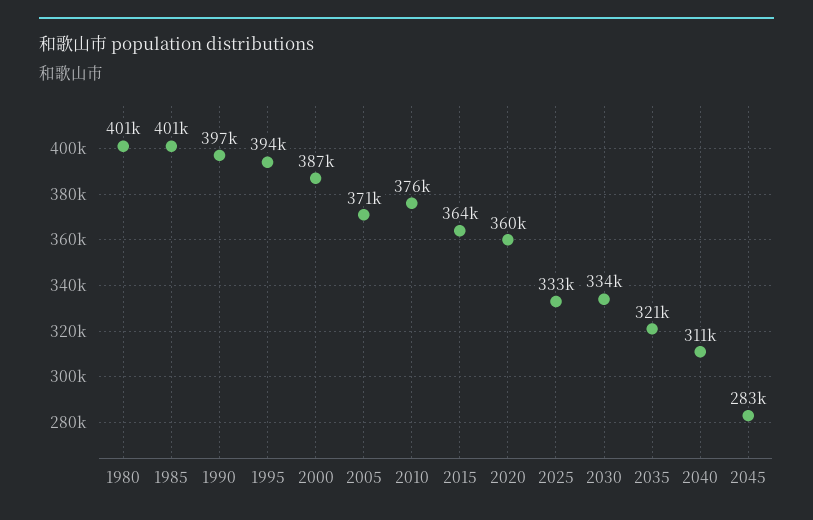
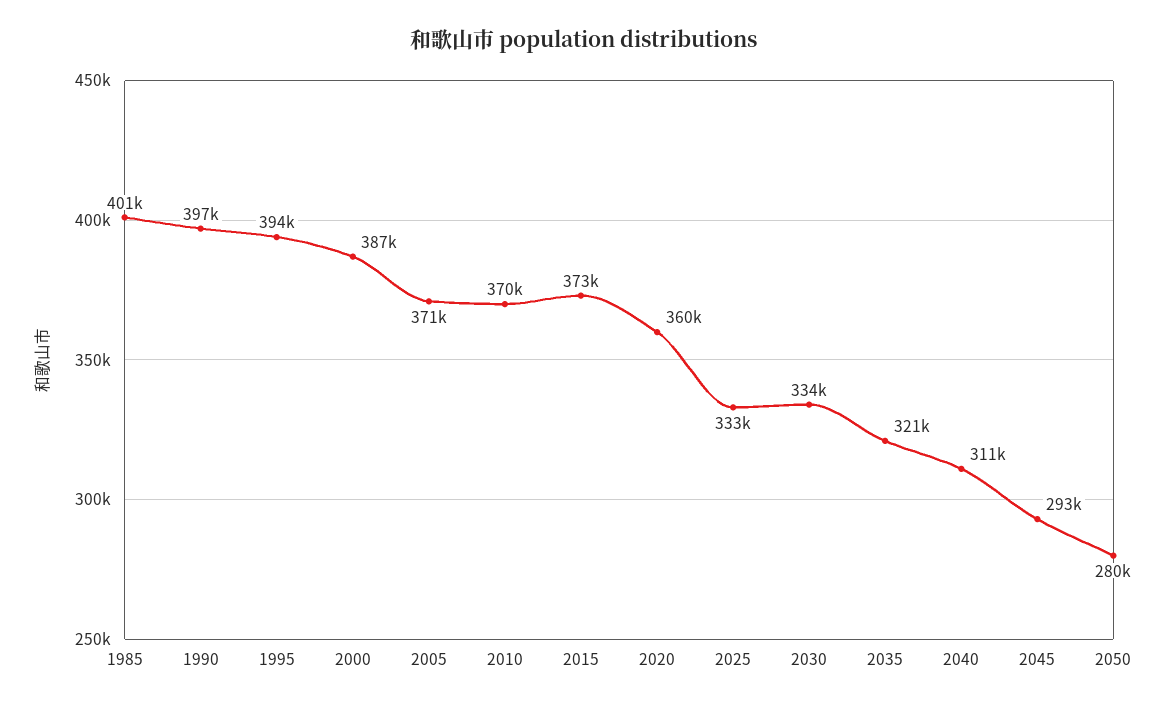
1980: 401000 -> none
2010: 376000 -> 370000
2015: 364000 -> 373000
2045: 283000 -> 293000
2050: none -> 280000

